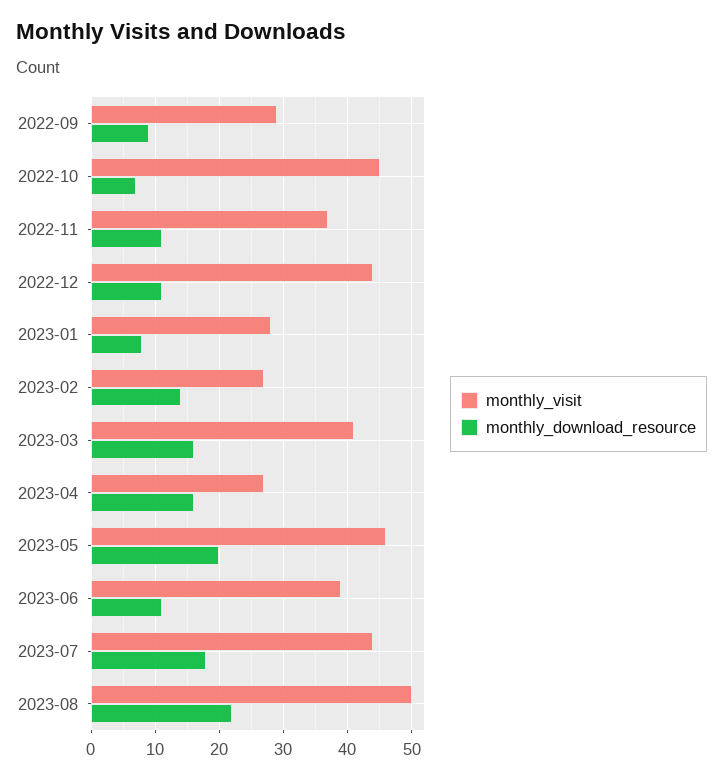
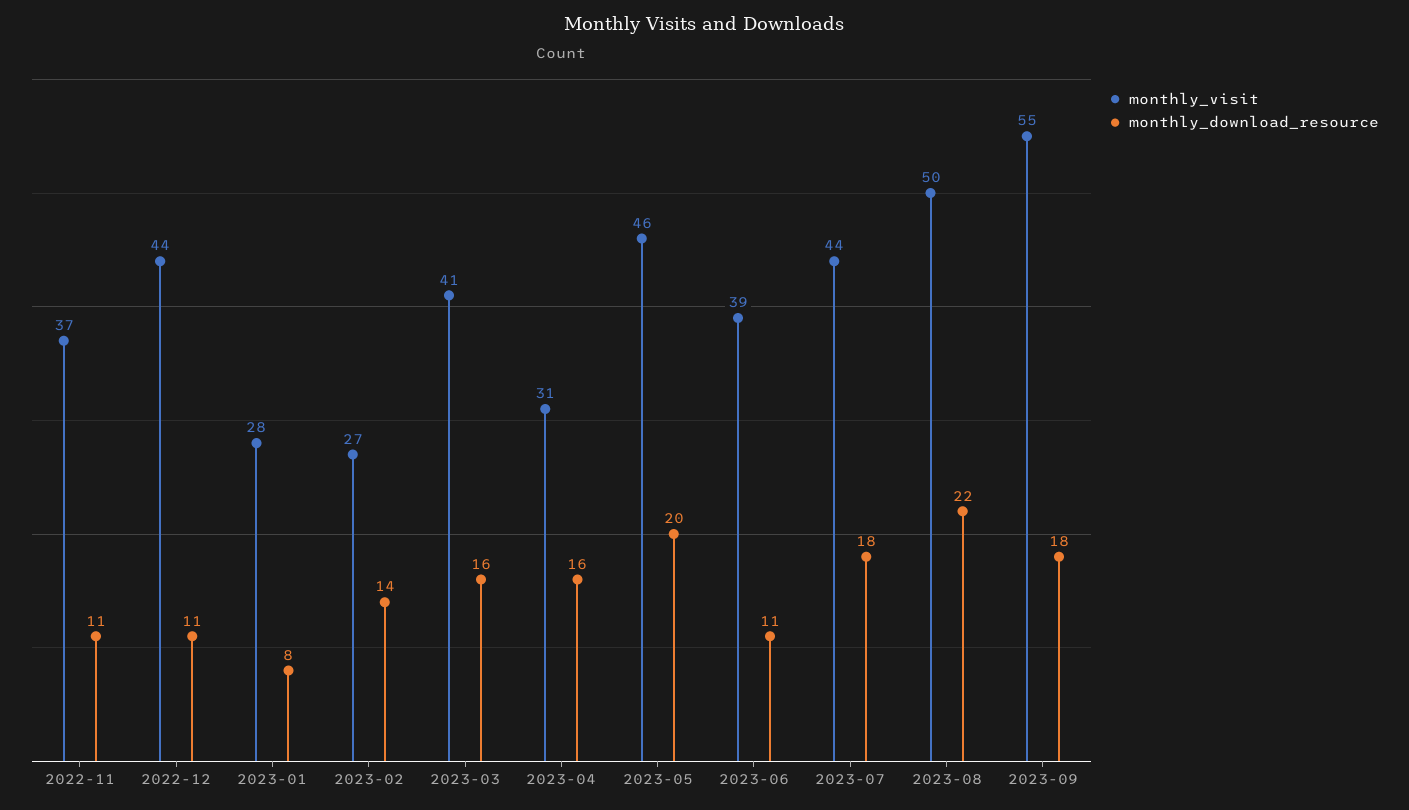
monthly_visit, 2022-09: 29 -> none
monthly_download_resource, 2022-09: 9 -> none
monthly_visit, 2022-10: 45 -> none
monthly_download_resource, 2022-10: 7 -> none
monthly_visit, 2023-04: 27 -> 31
monthly_visit, 2023-09: none -> 55
monthly_download_resource, 2023-09: none -> 18

